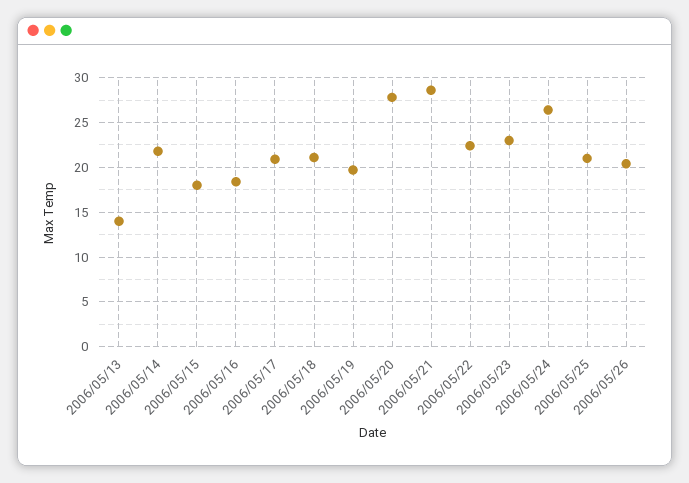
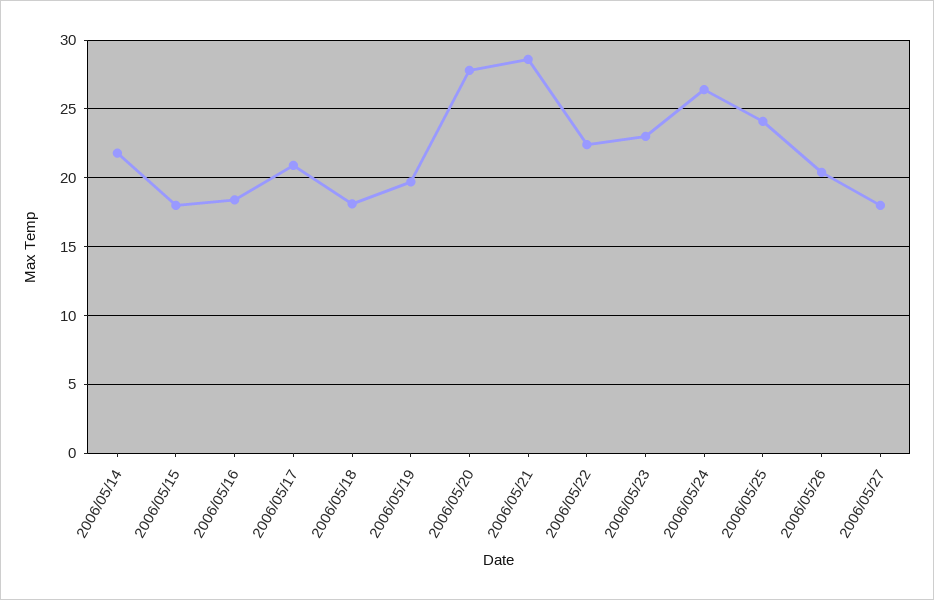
2006/05/13: 14 -> none
2006/05/18: 21 -> 18
2006/05/25: 21 -> 24
2006/05/27: none -> 18

